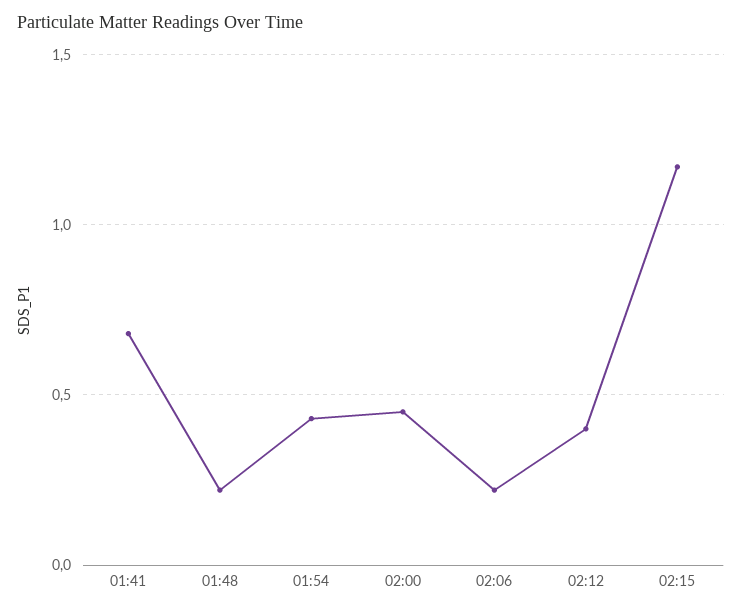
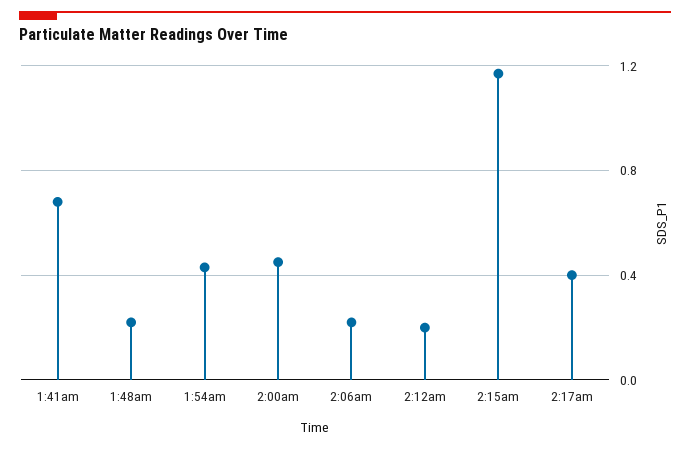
02:12: 0.4 -> 0.2
2:17am: none -> 0.4

